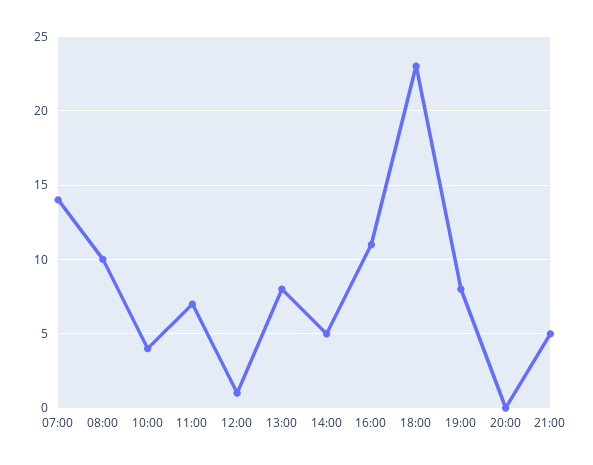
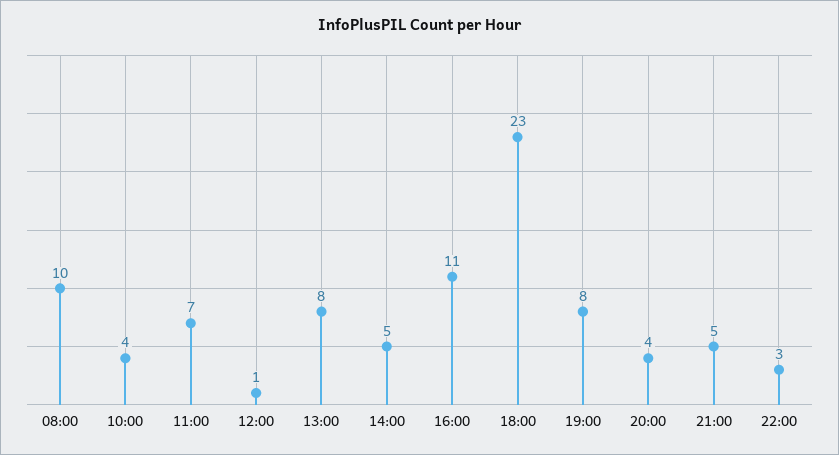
07:00: 14 -> none
20:00: 0 -> 4
22:00: none -> 3

